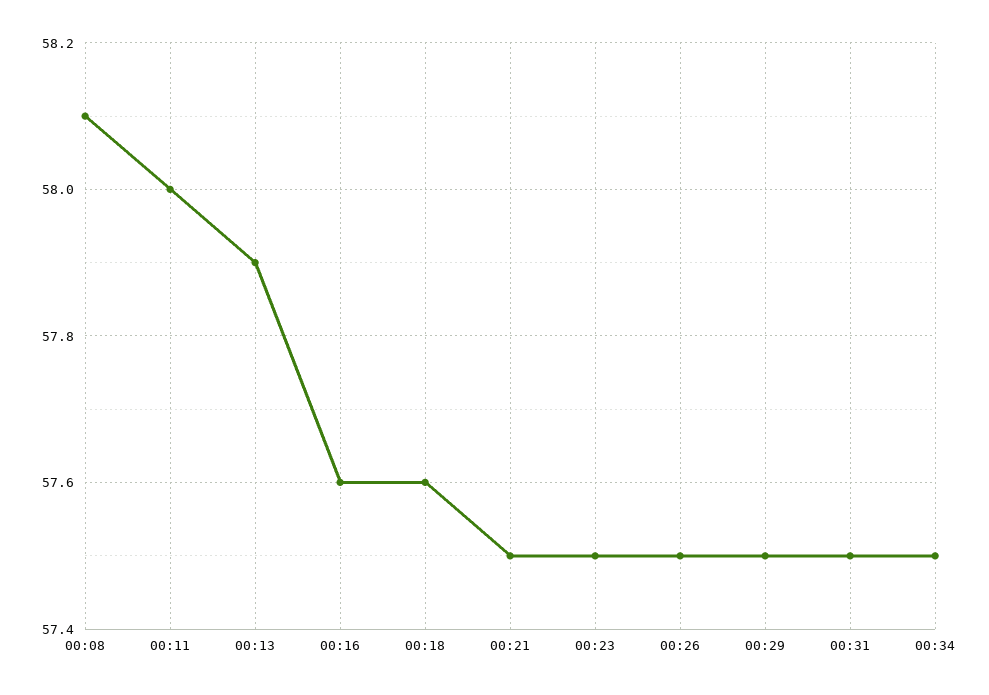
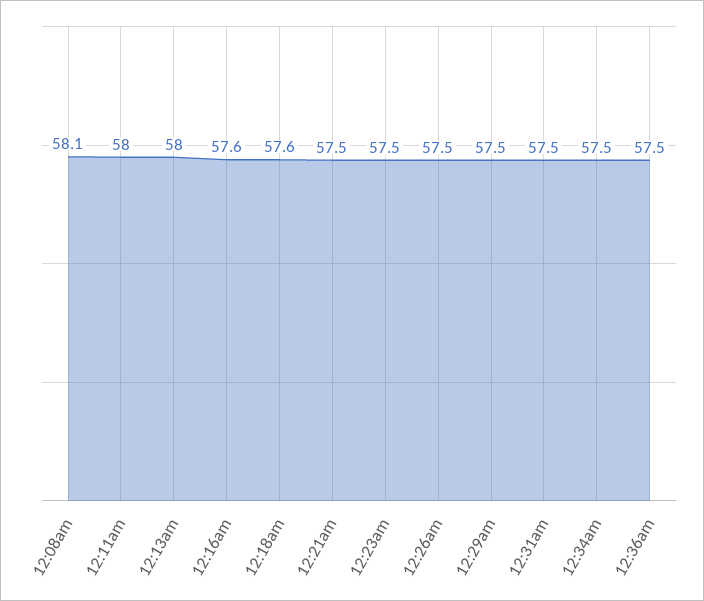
00:13: 57.9 -> 58
12:36am: none -> 57.5

